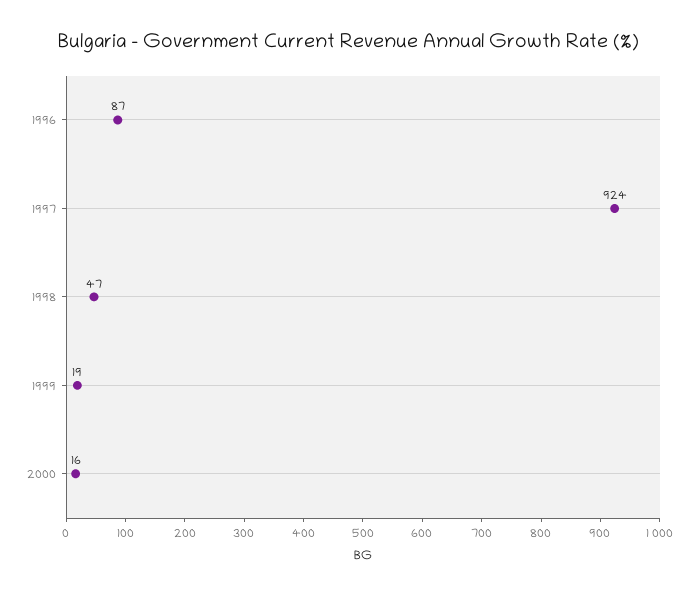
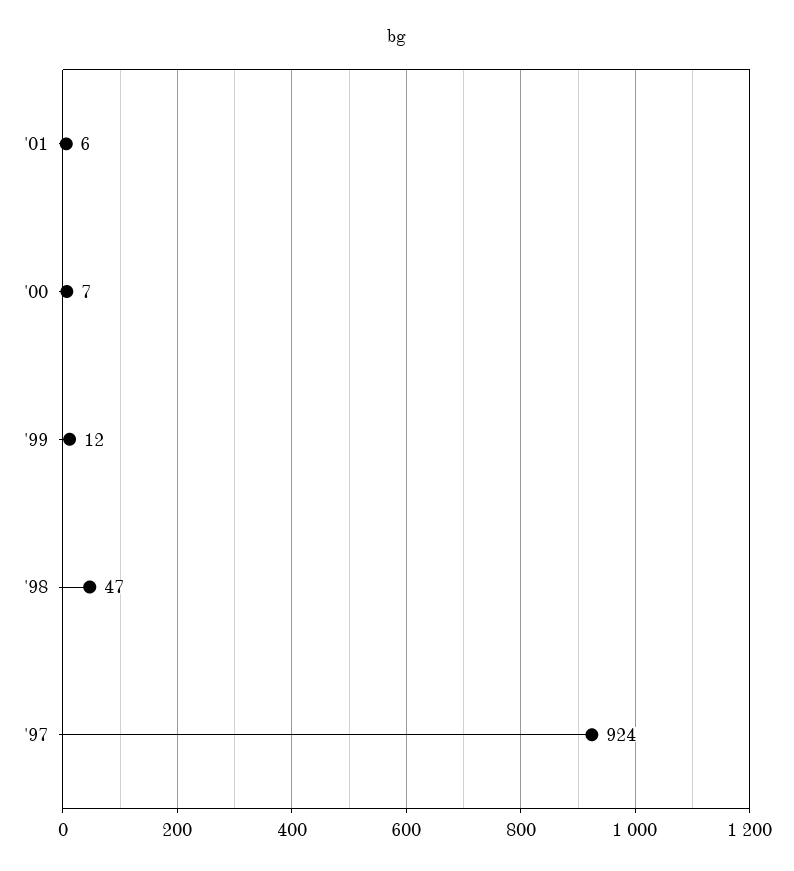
1996: 87 -> none
1999: 19 -> 12
2000: 16 -> 7
'01: none -> 6

